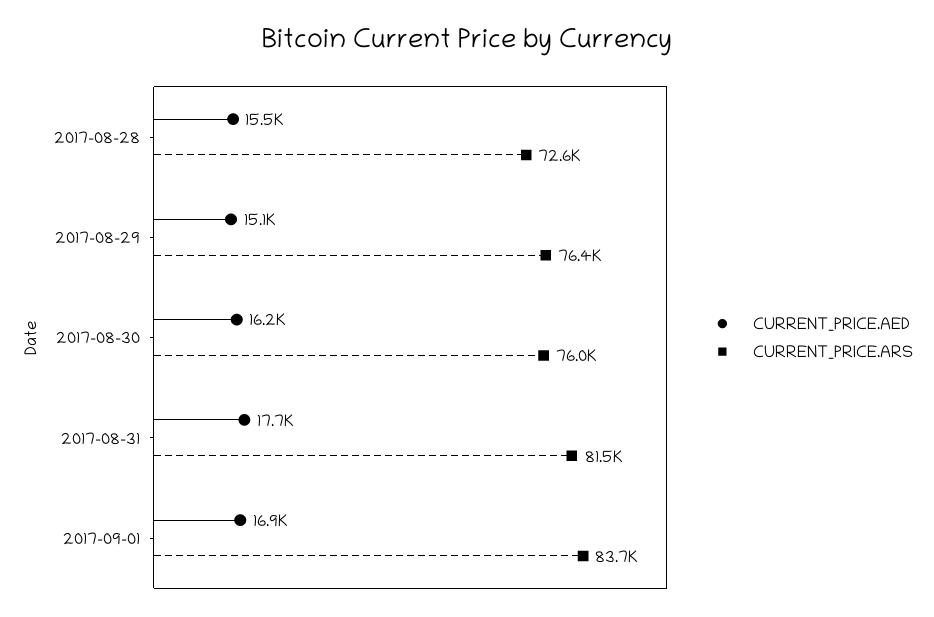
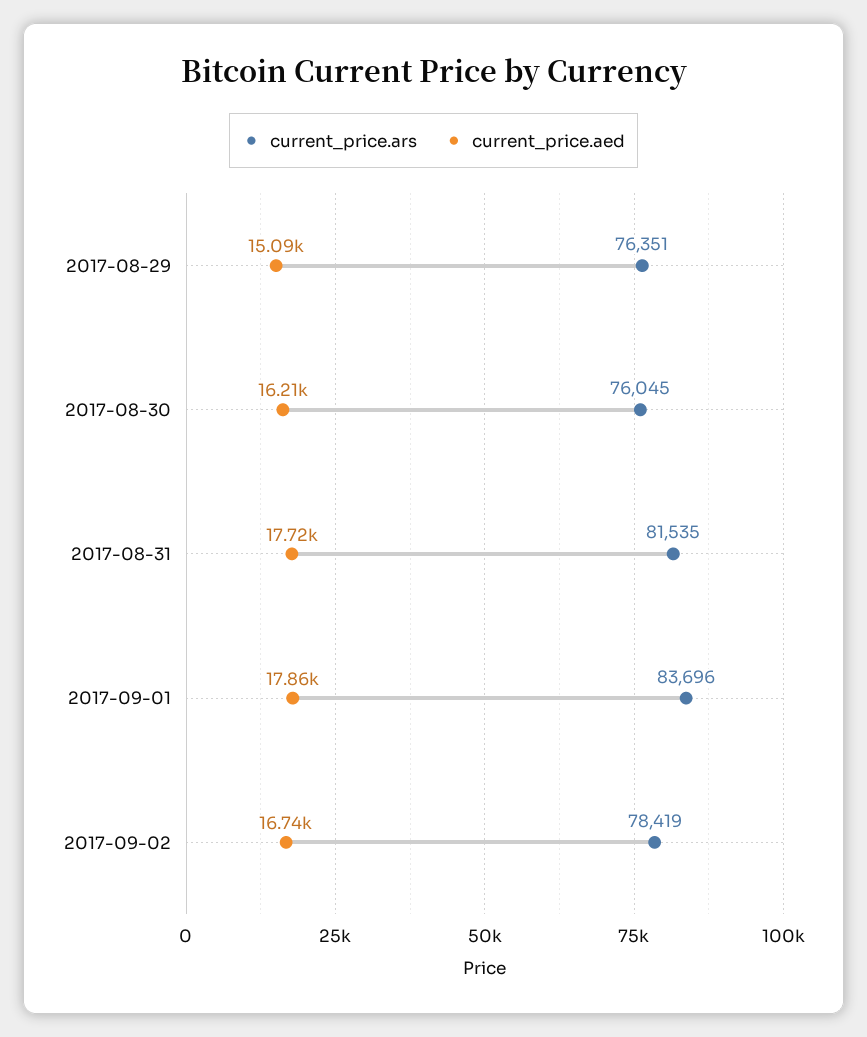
CURRENT_PRICE.AED, 2017-08-28: 15500 -> none
CURRENT_PRICE.ARS, 2017-08-28: 72600 -> none
CURRENT_PRICE.AED, 2017-09-01: 16900 -> 17860
CURRENT_PRICE.ARS, 2017-09-02: none -> 78419
CURRENT_PRICE.AED, 2017-09-02: none -> 16740

